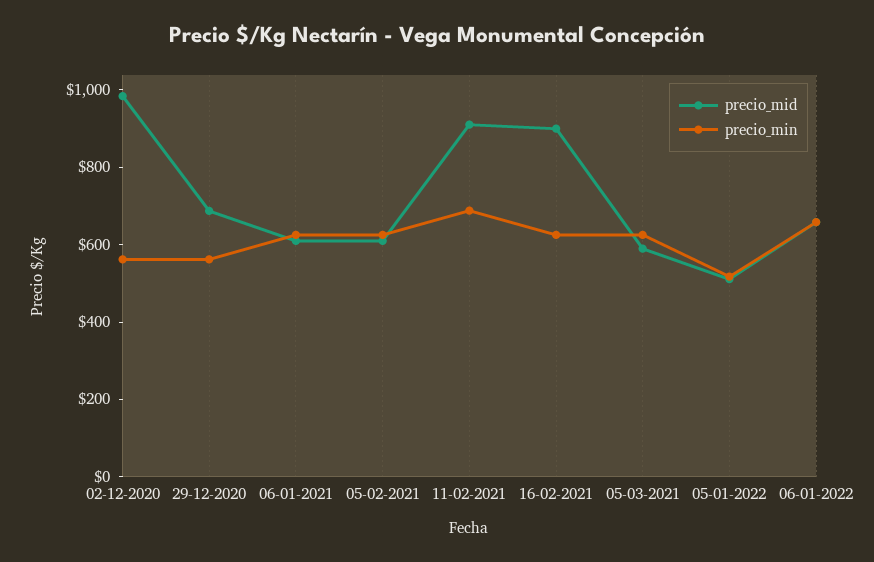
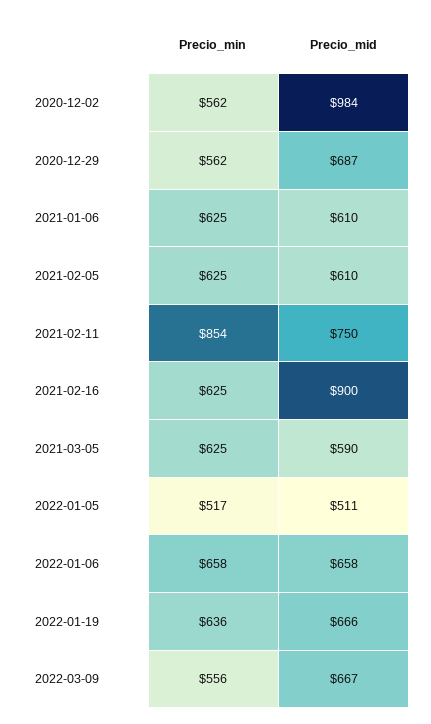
precio_mid, 11-02-2021: 900 -> 750
precio_min, 11-02-2021: 700 -> 854
precio_min, 2022-01-19: none -> 636
precio_mid, 2022-01-19: none -> 666
precio_min, 2022-03-09: none -> 556
precio_mid, 2022-03-09: none -> 667

